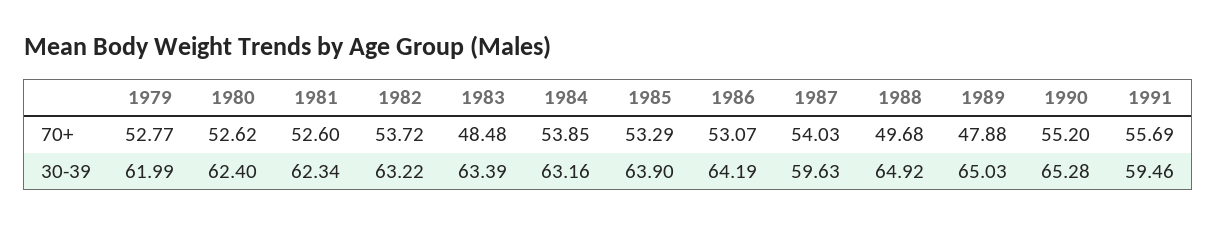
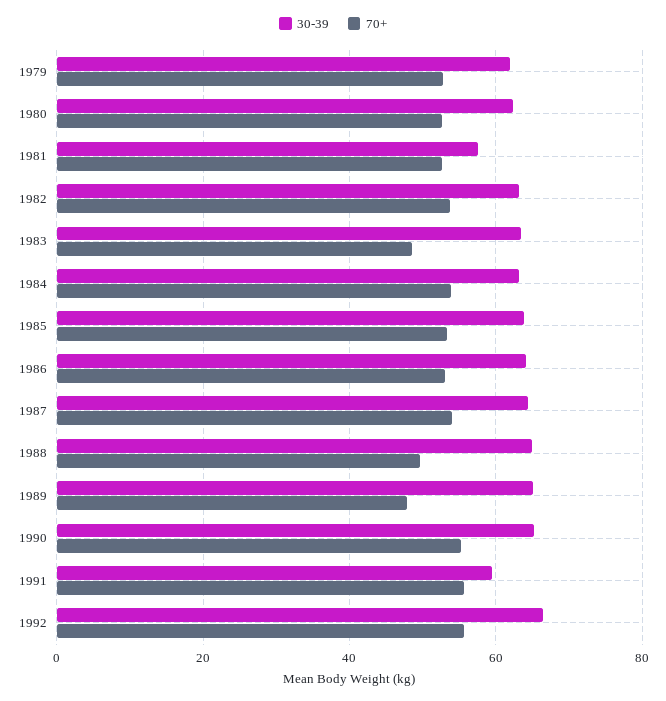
30-39, 1981: 62.34 -> 58
30-39, 1987: 59.63 -> 64
30-39, 1992: none -> 66
70+, 1992: none -> 56

